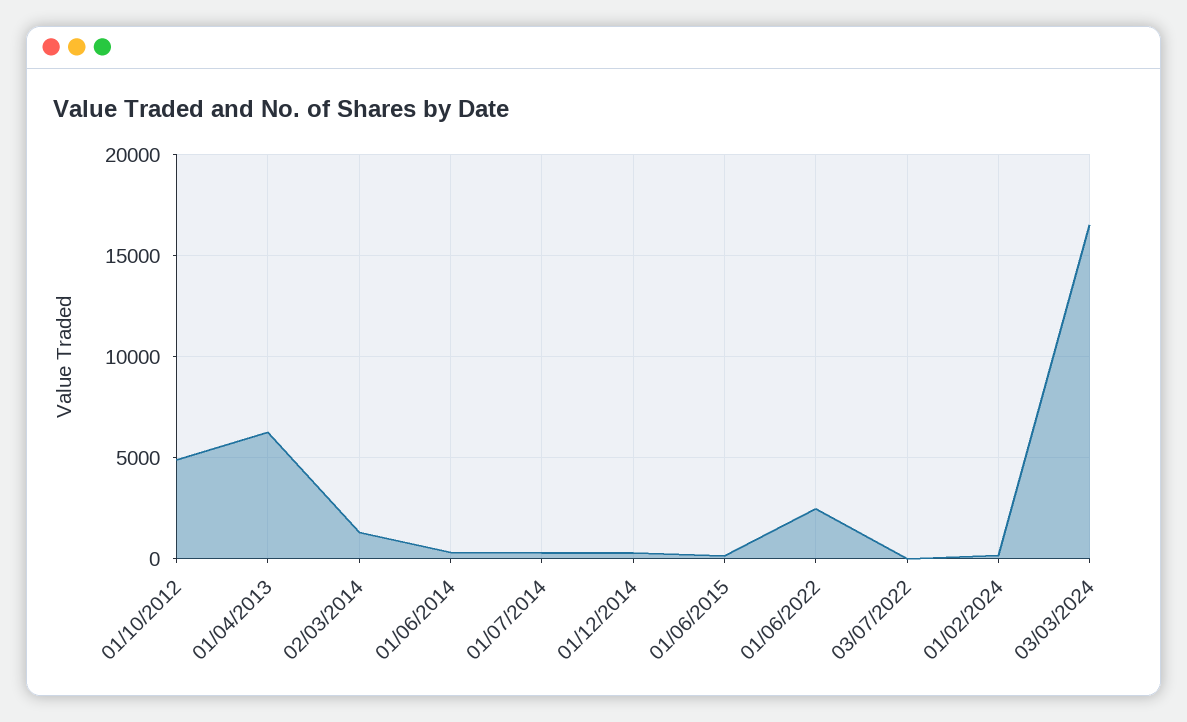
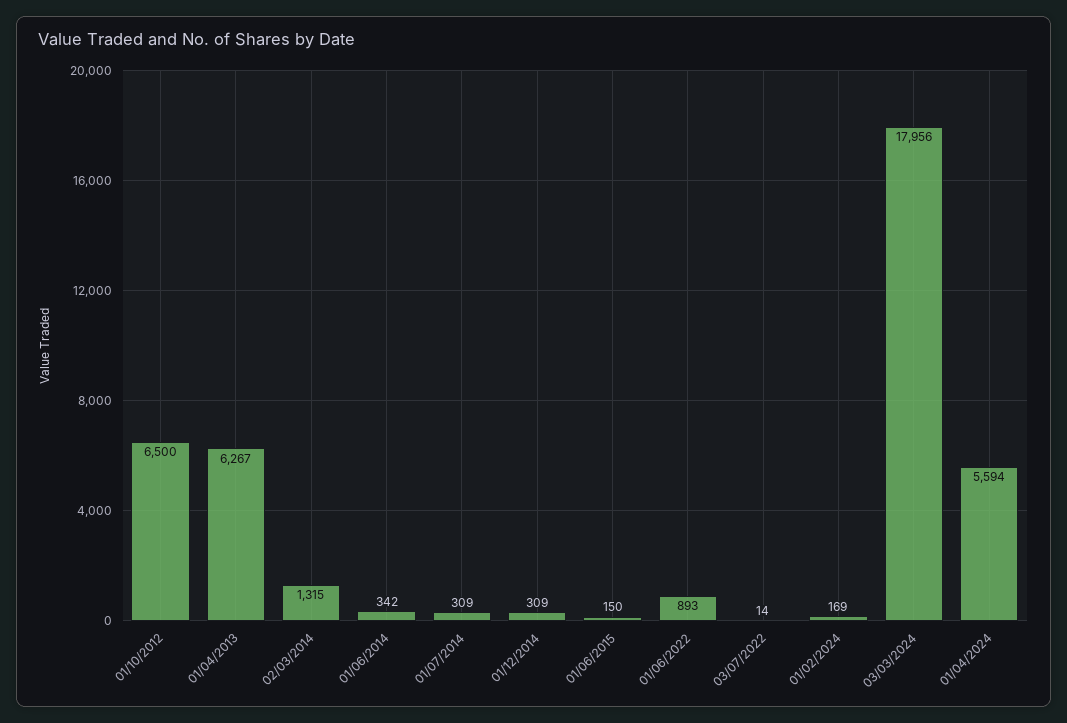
01/10/2012: 5000 -> 6500
01/06/2022: 2500 -> 893
03/03/2024: 16500 -> 17956
01/04/2024: none -> 5594

